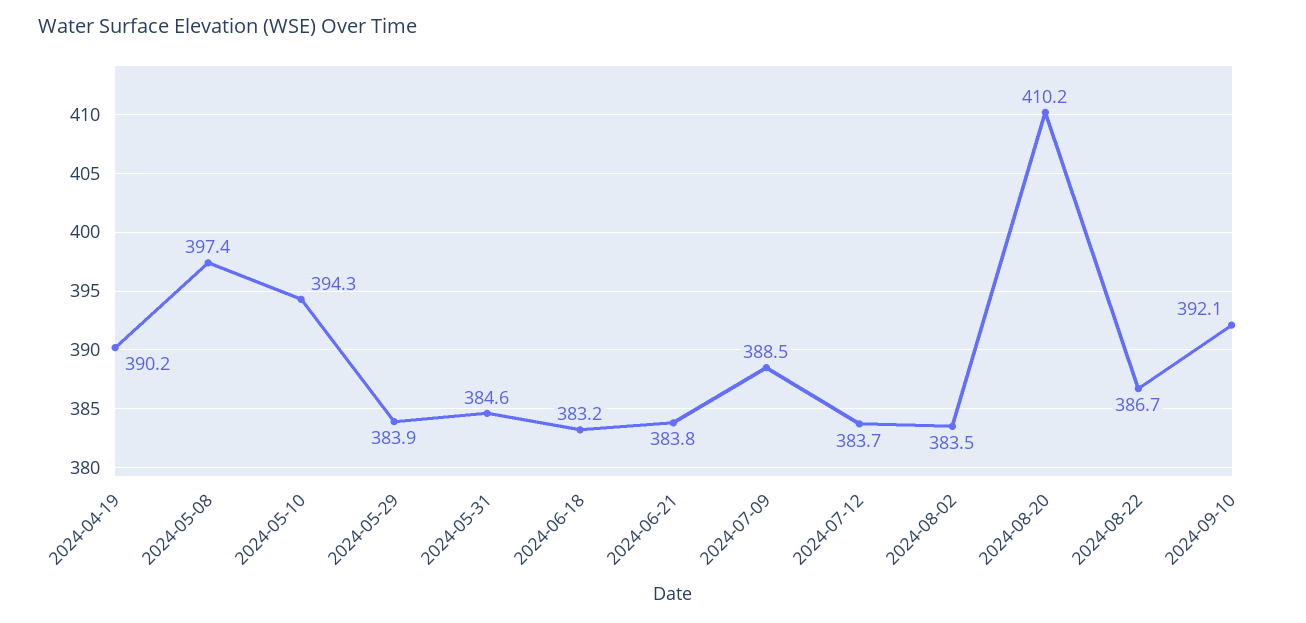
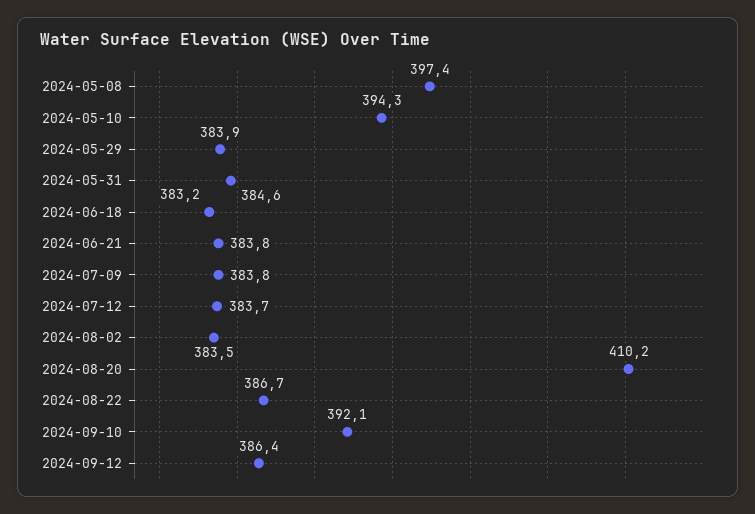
2024-04-19: 390.2 -> none
2024-07-09: 388.5 -> 383.8
2024-09-12: none -> 386.4

